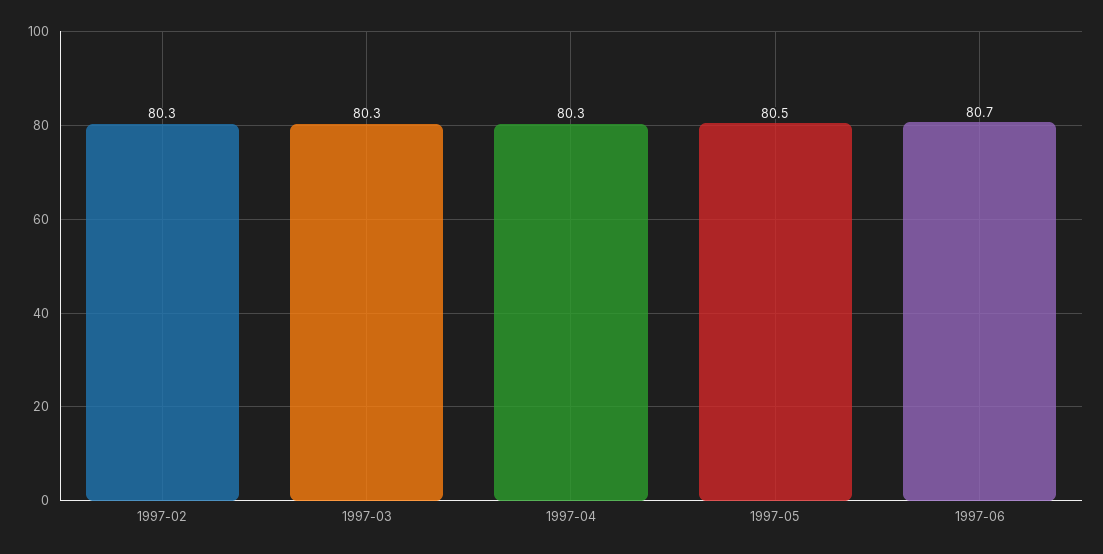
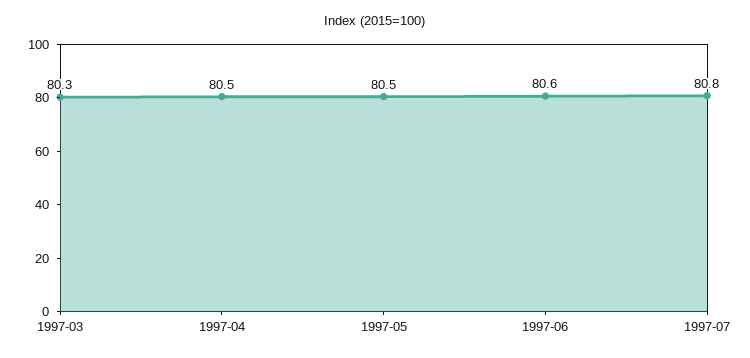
1997-02: 80.3 -> none
1997-04: 80.3 -> 80.5
1997-06: 80.7 -> 80.6
1997-07: none -> 80.8

